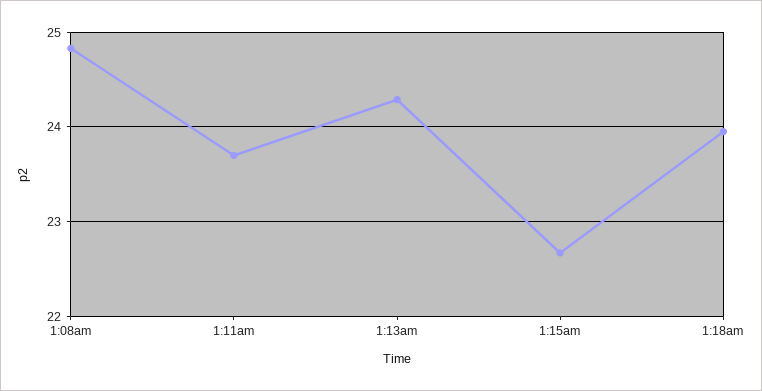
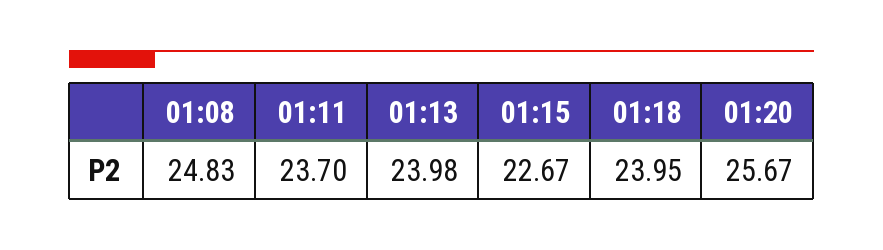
1:13am: 24.3 -> 23.98
01:20: none -> 25.67

